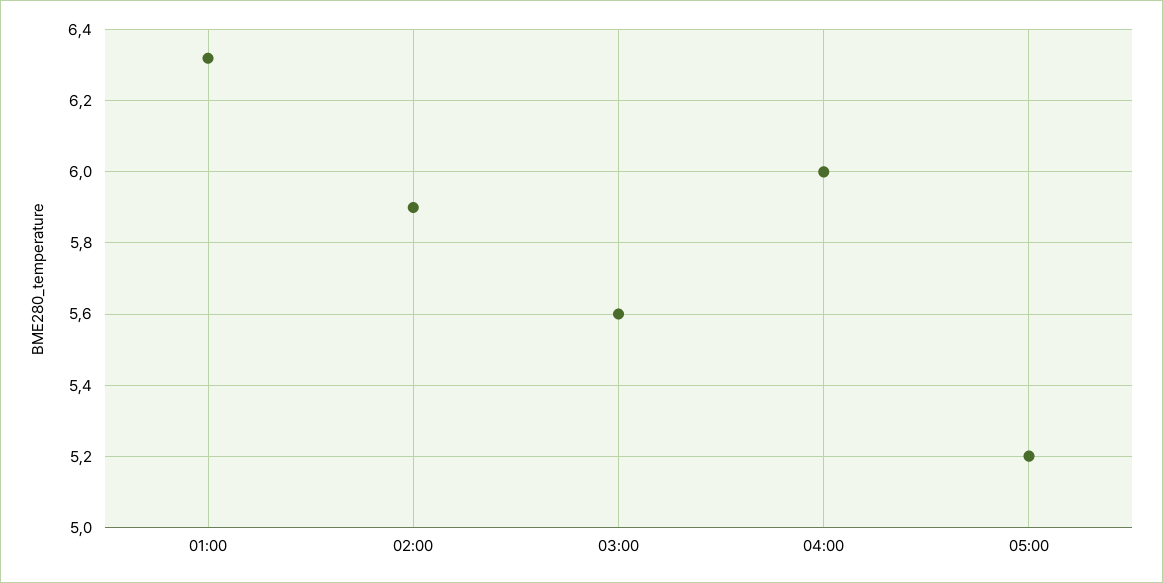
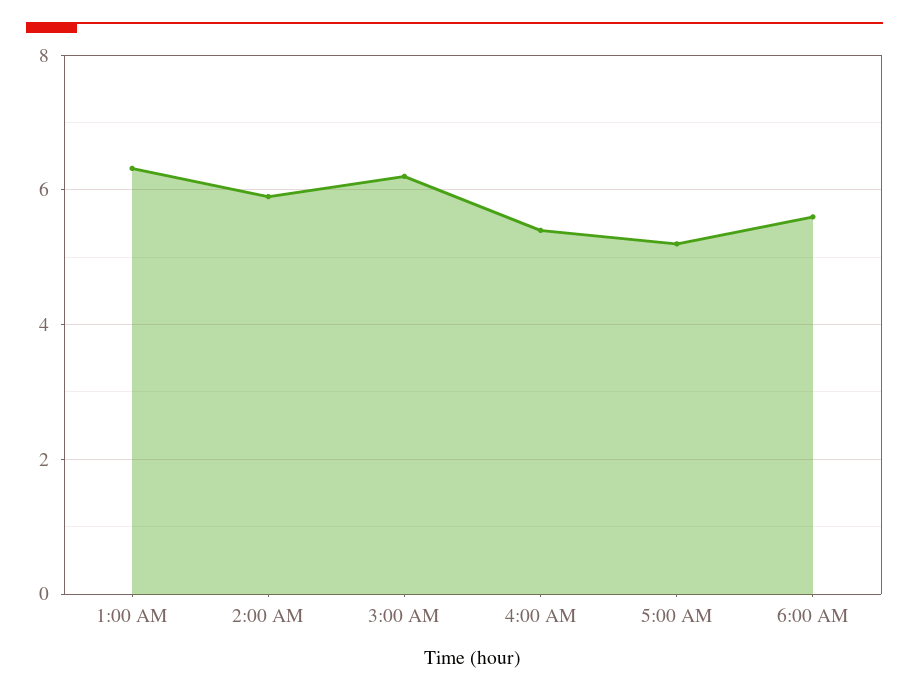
03:00: 5.6 -> 6.2
04:00: 6 -> 5.4
6:00 AM: none -> 5.6

